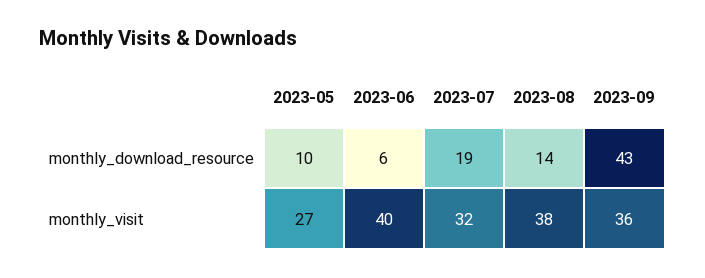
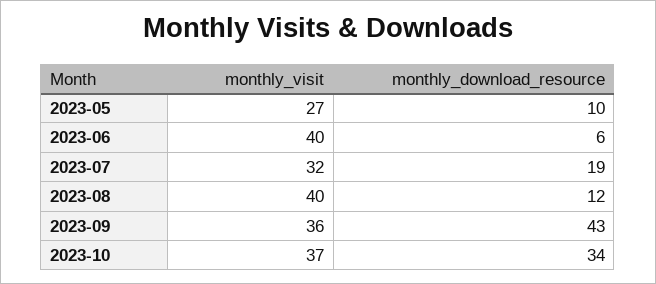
2023-08, monthly_download_resource: 14 -> 12
2023-08, monthly_visit: 38 -> 40
2023-10, monthly_visit: none -> 37
2023-10, monthly_download_resource: none -> 34

